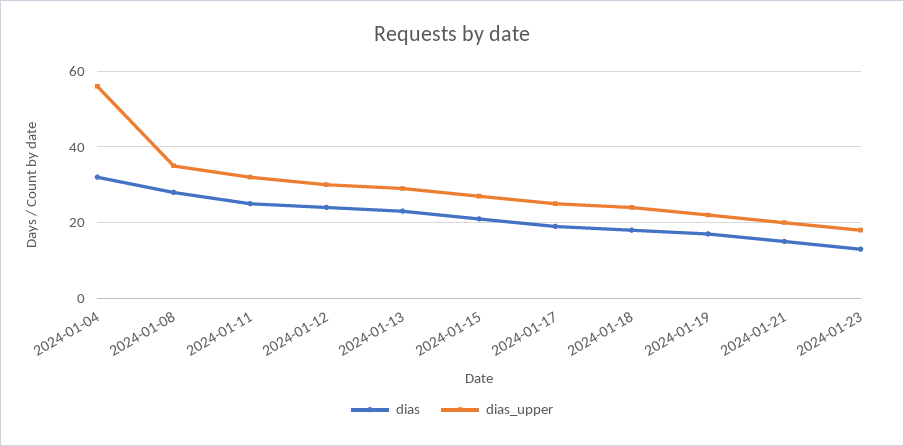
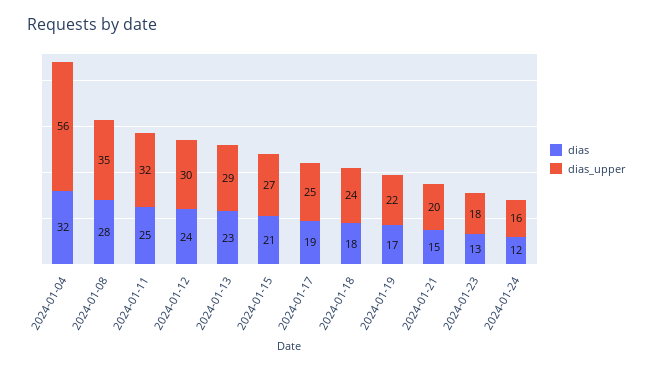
dias, 2024-01-24: none -> 12
dias_upper, 2024-01-24: none -> 16

